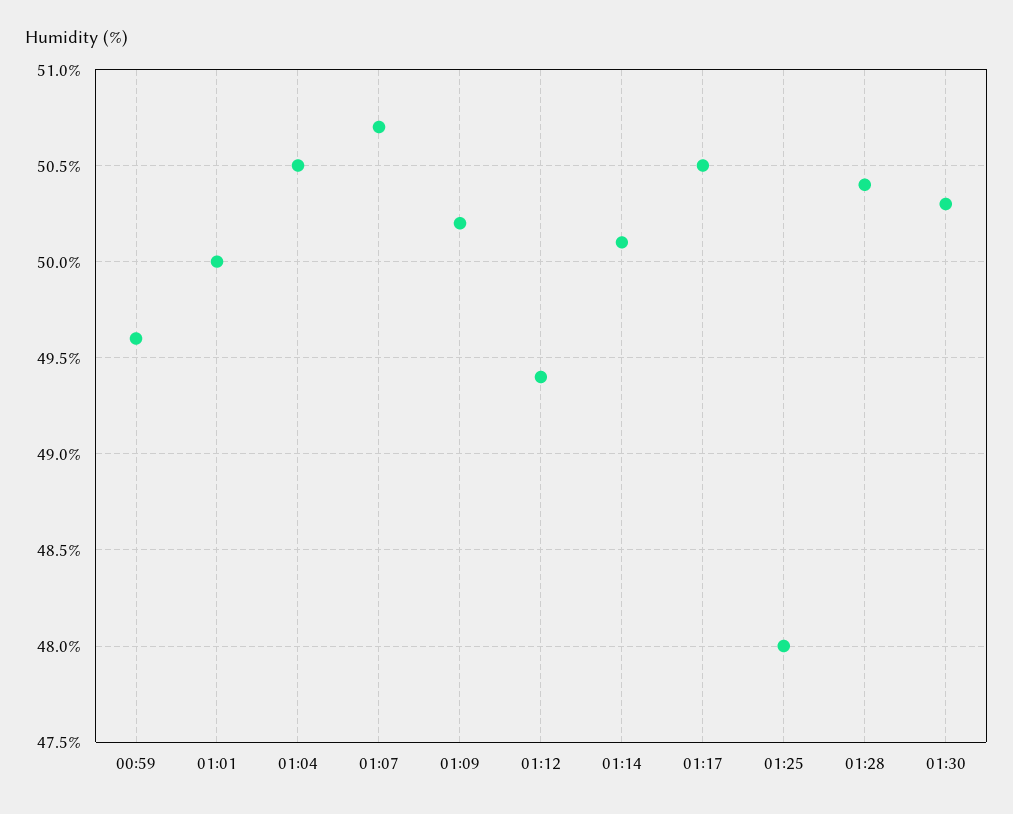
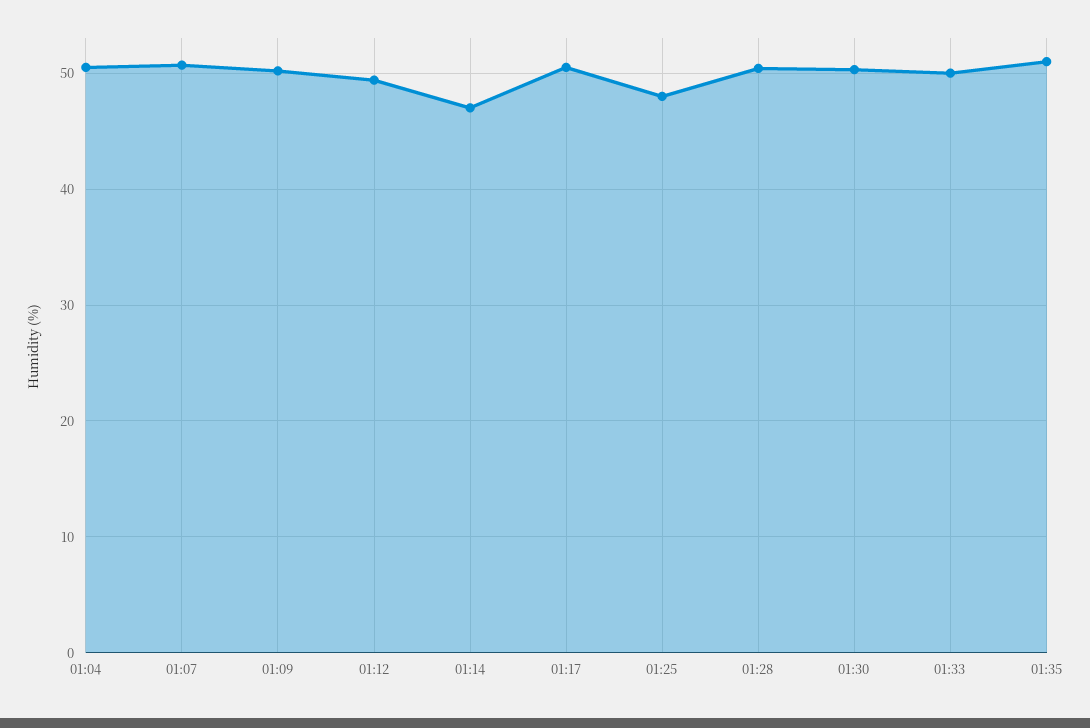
00:59: 49.6 -> none
01:01: 50 -> none
01:14: 50.1 -> 47
01:33: none -> 50
01:35: none -> 51

